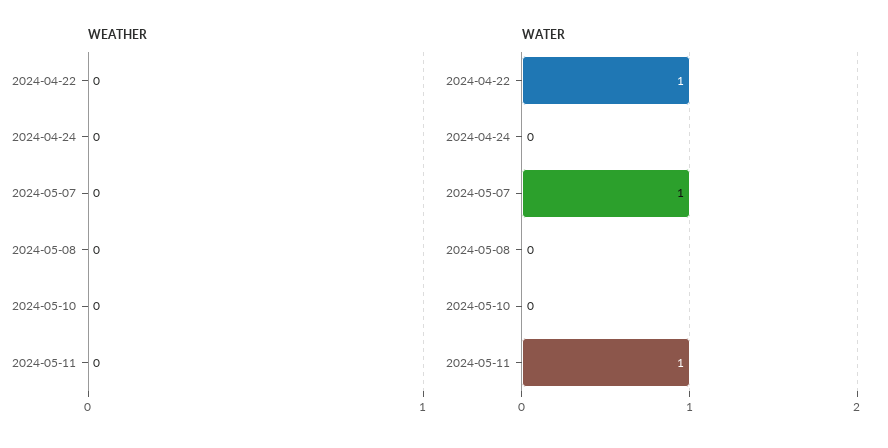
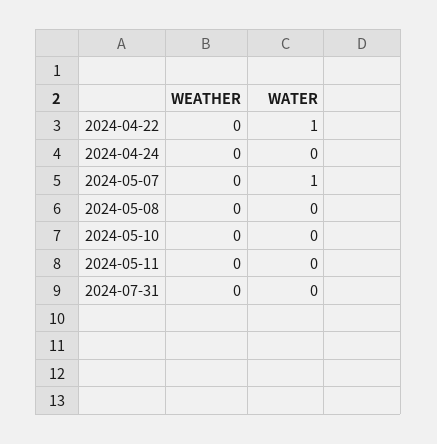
WATER, 2024-05-11: 1 -> 0
WEATHER, 2024-07-31: none -> 0
WATER, 2024-07-31: none -> 0

